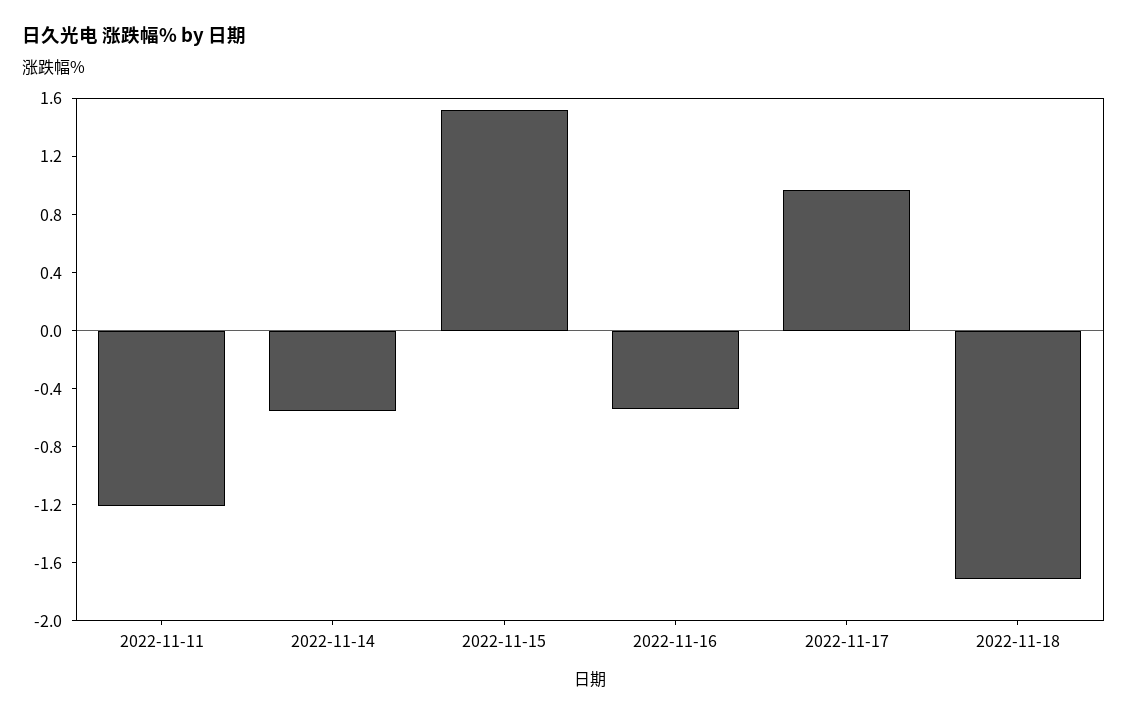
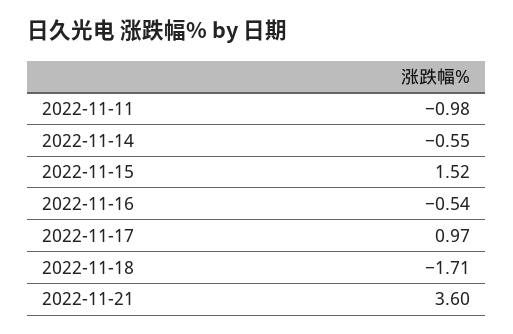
2022-11-11: -1.2 -> -0.98
2022-11-21: none -> 3.6

